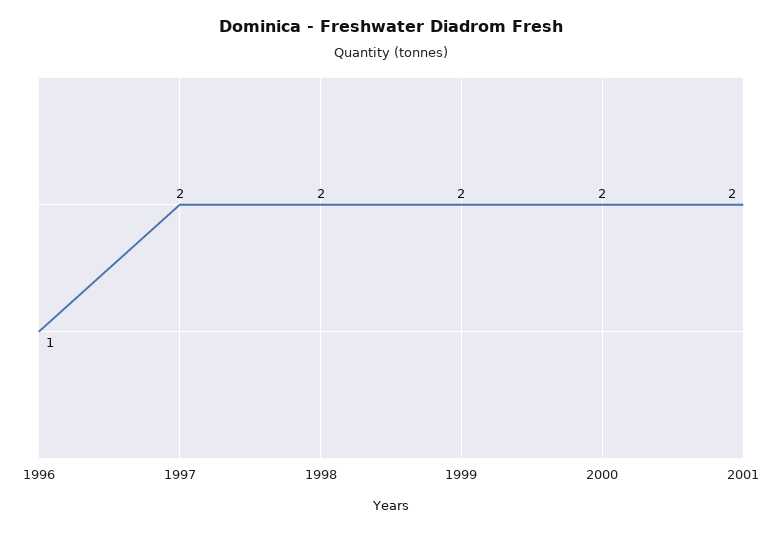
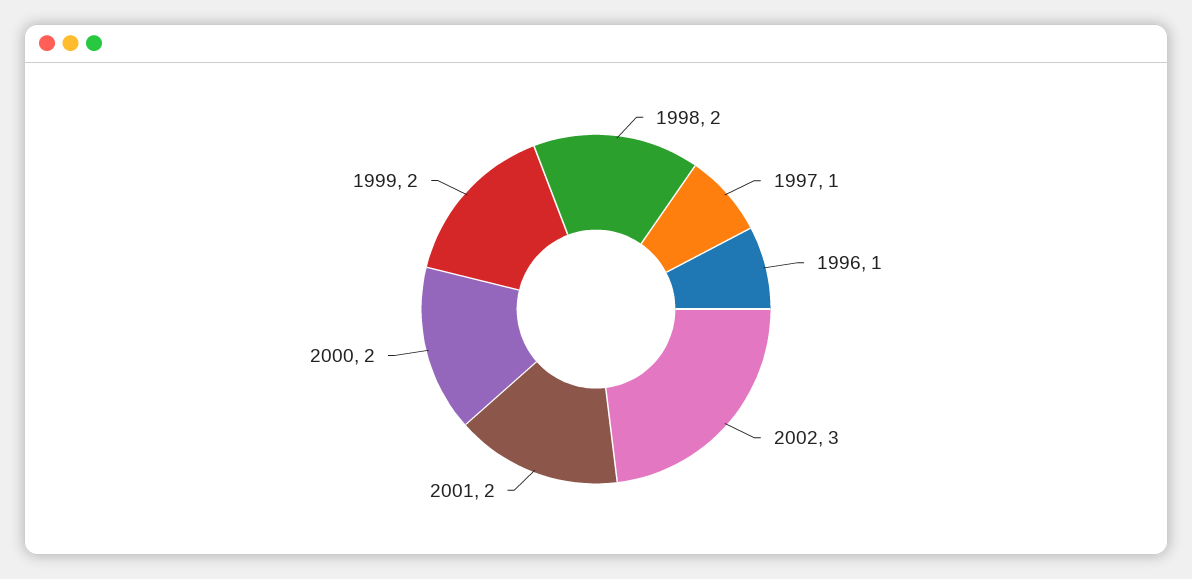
1997: 2 -> 1
2002: none -> 3

